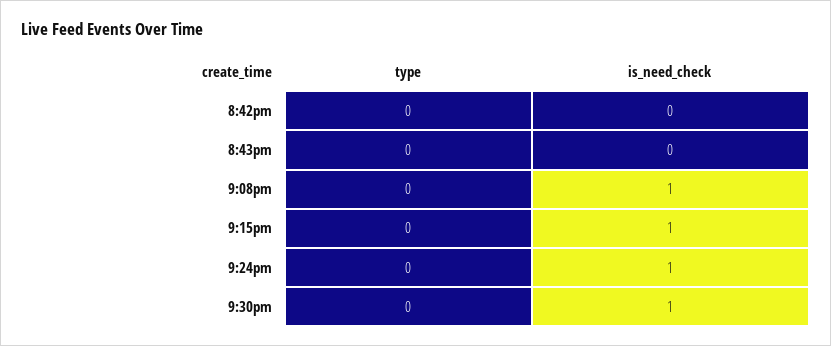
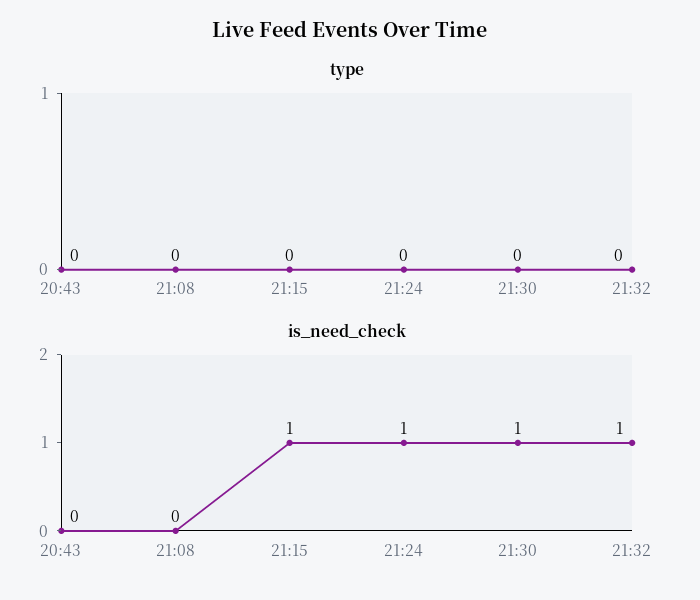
type, 8:42pm: 0 -> none
is_need_check, 8:42pm: 0 -> none
is_need_check, 9:08pm: 1 -> 0
type, 21:32: none -> 0
is_need_check, 21:32: none -> 1

